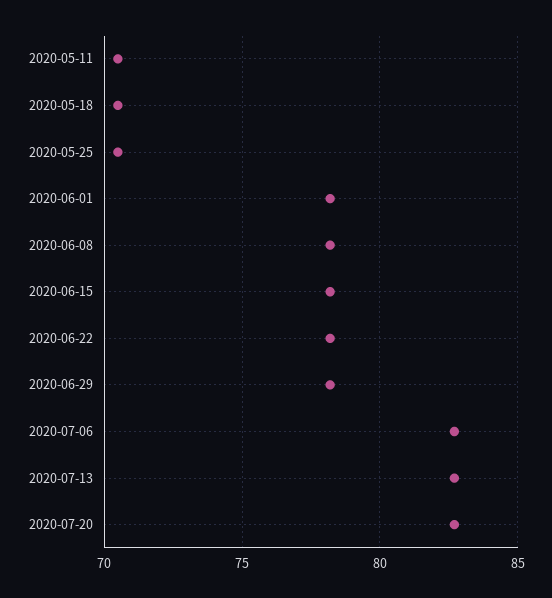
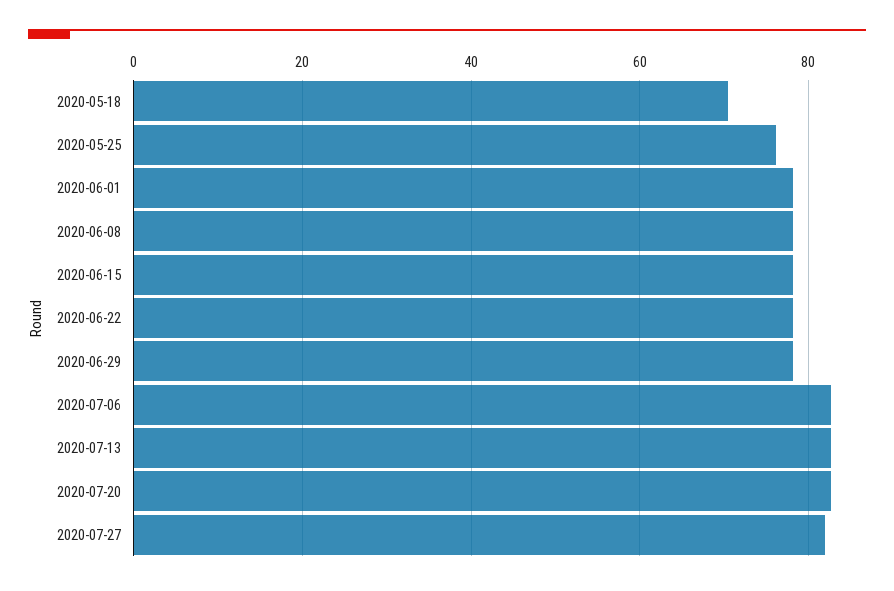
2020-05-11: 70.5 -> none
2020-05-25: 70.5 -> 76
2020-07-27: none -> 82

